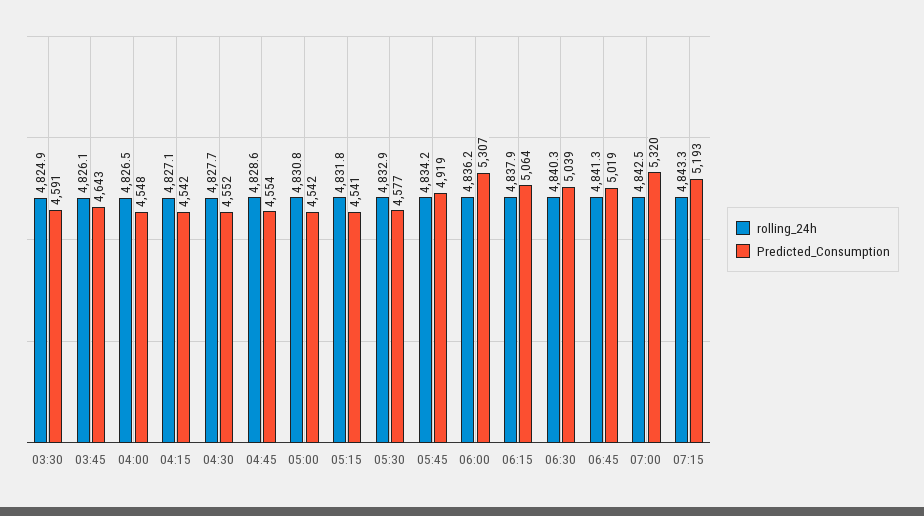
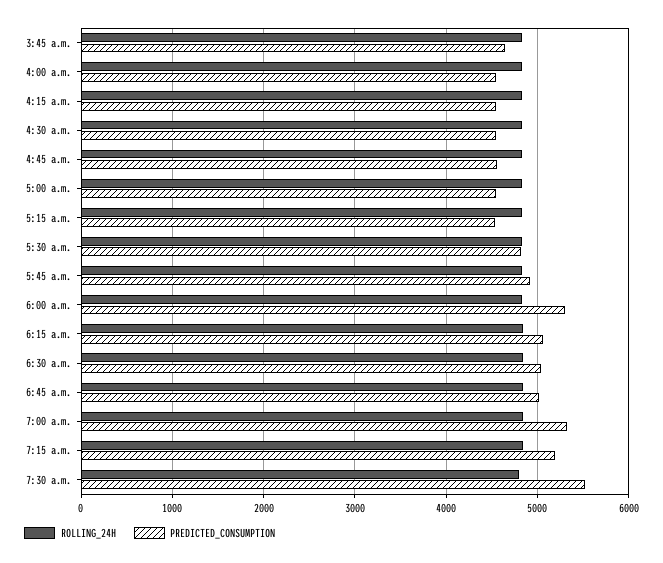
rolling_24h, 03:30: 4824.9 -> none
Predicted_Consumption, 03:30: 4591 -> none
Predicted_Consumption, 05:30: 4577 -> 4800
rolling_24h, 7:30 a.m.: none -> 4800
Predicted_Consumption, 7:30 a.m.: none -> 5500

